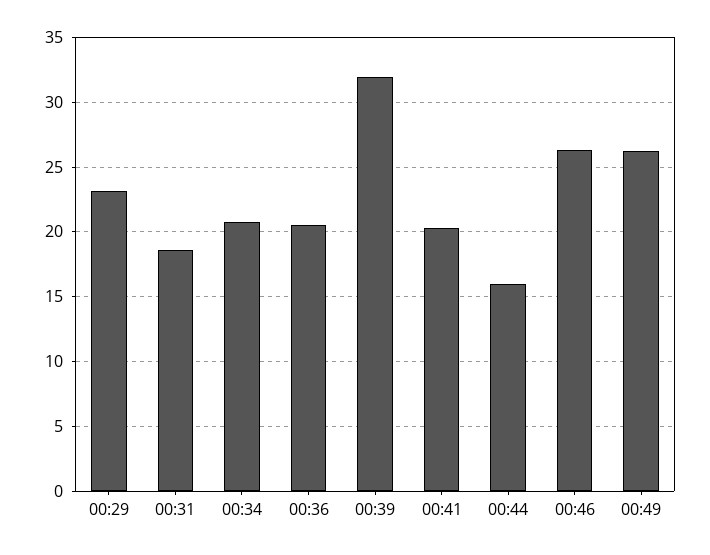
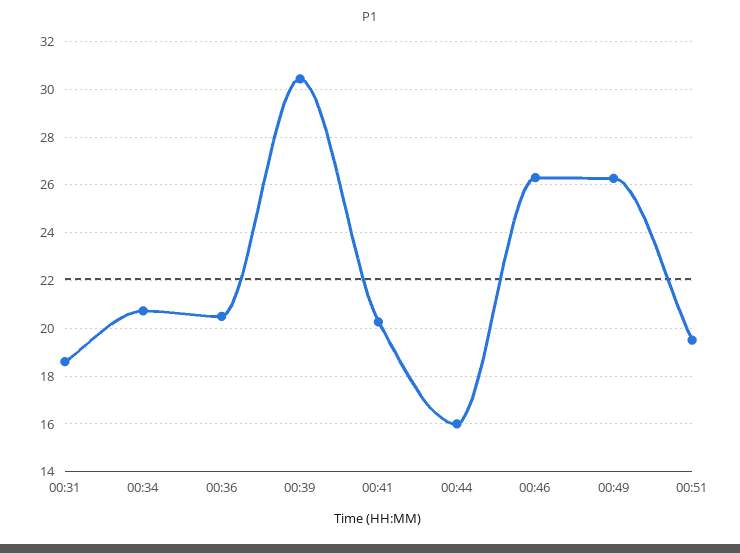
00:29: 23 -> none
00:39: 32 -> 30.5
00:51: none -> 19.5

